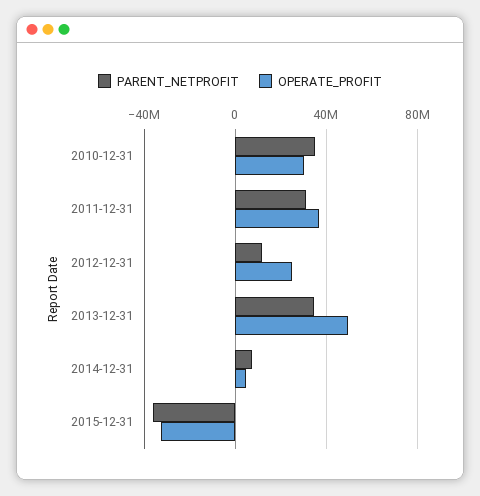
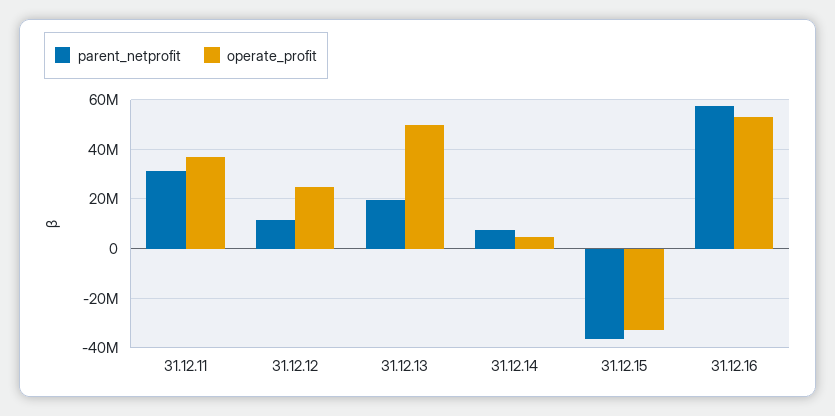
PARENT_NETPROFIT, 2010-12-31: 35000000 -> none
OPERATE_PROFIT, 2010-12-31: 30000000 -> none
PARENT_NETPROFIT, 2013-12-31: 35000000 -> 20000000
PARENT_NETPROFIT, 31.12.16: none -> 57500000
OPERATE_PROFIT, 31.12.16: none -> 52500000

